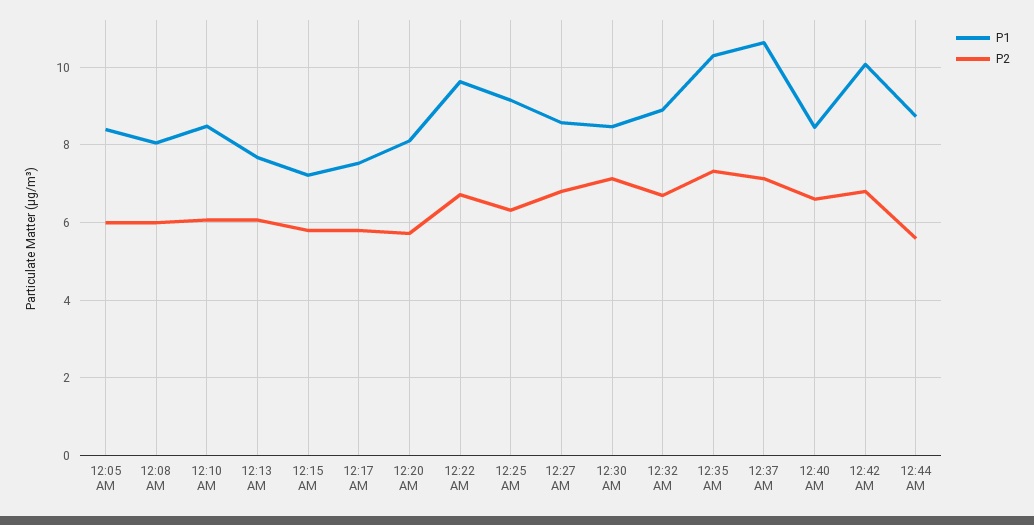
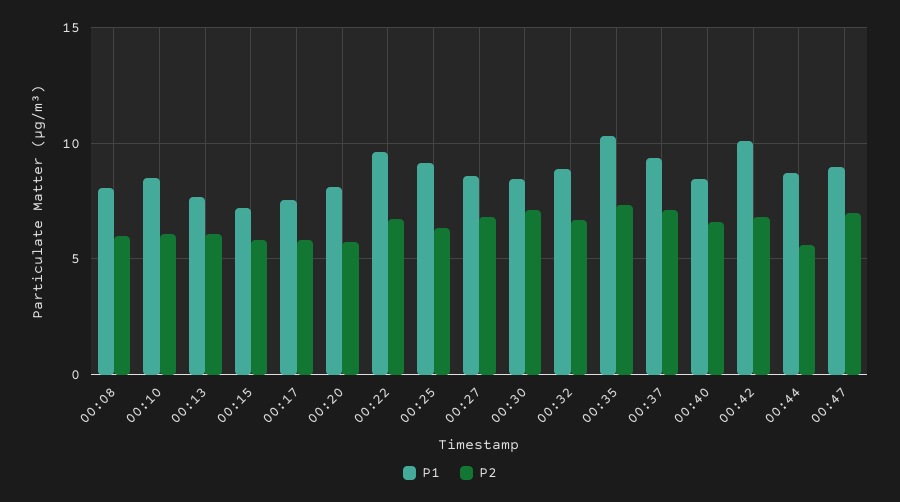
P1, 12:05 AM: 8.4 -> none
P2, 12:05 AM: 6 -> none
P1, 12:37 AM: 10.6 -> 9.5
P1, 00:47: none -> 9
P2, 00:47: none -> 7

